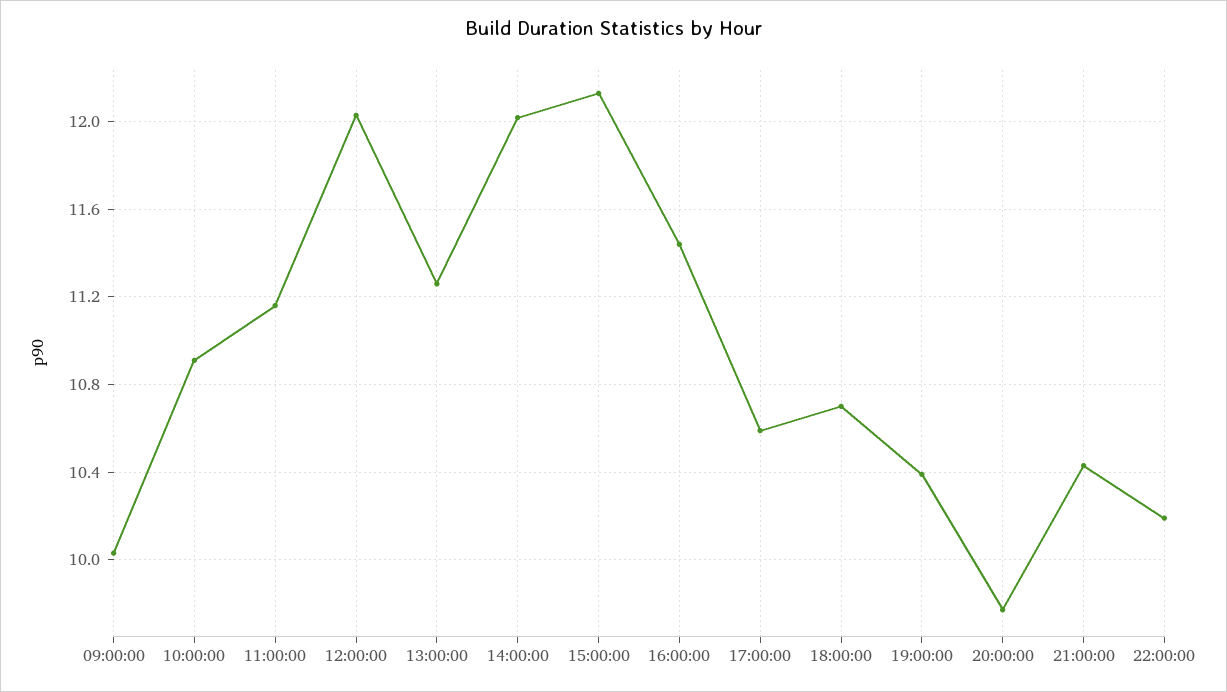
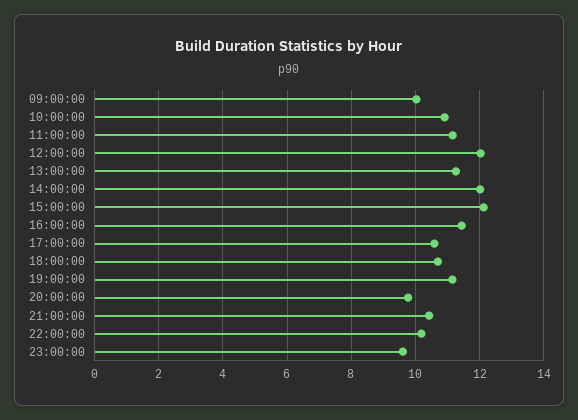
19:00:00: 10.4 -> 11.2
23:00:00: none -> 9.6

